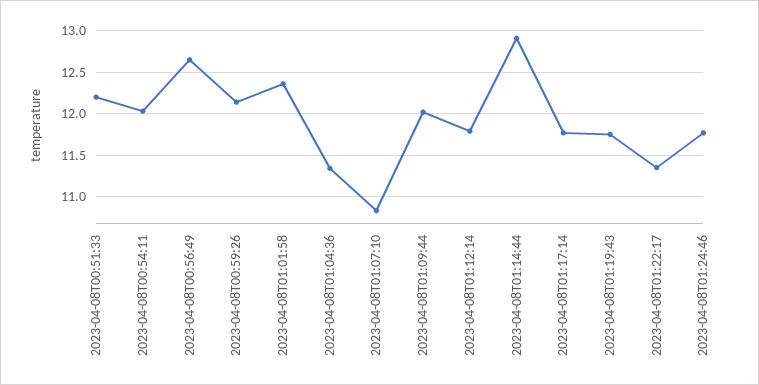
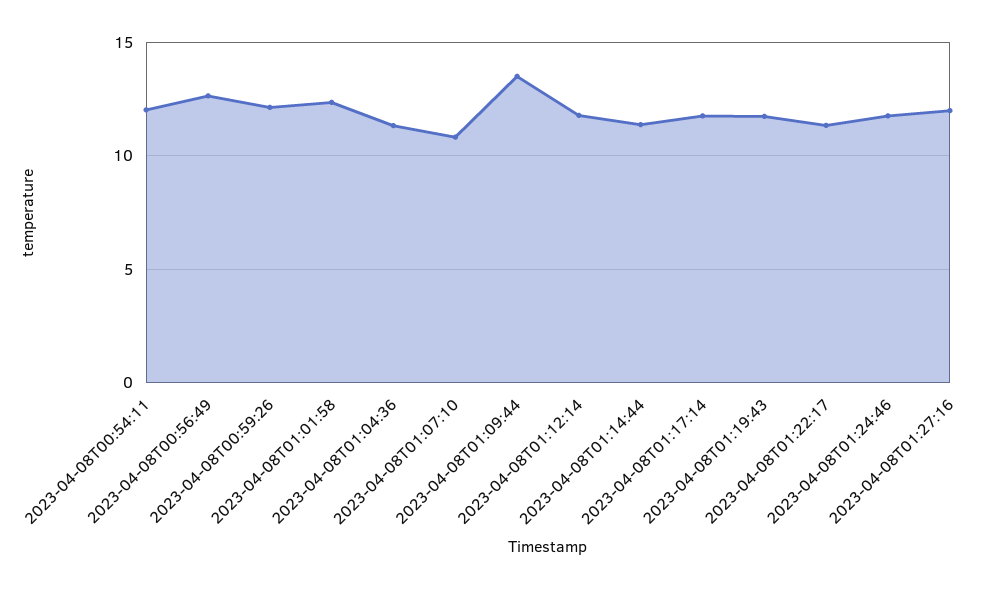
2023-04-08T00:51:33: 12.2 -> none
2023-04-08T01:09:44: 12 -> 13.5
2023-04-08T01:14:44: 12.9 -> 11.5
2023-04-08T01:27:16: none -> 12

